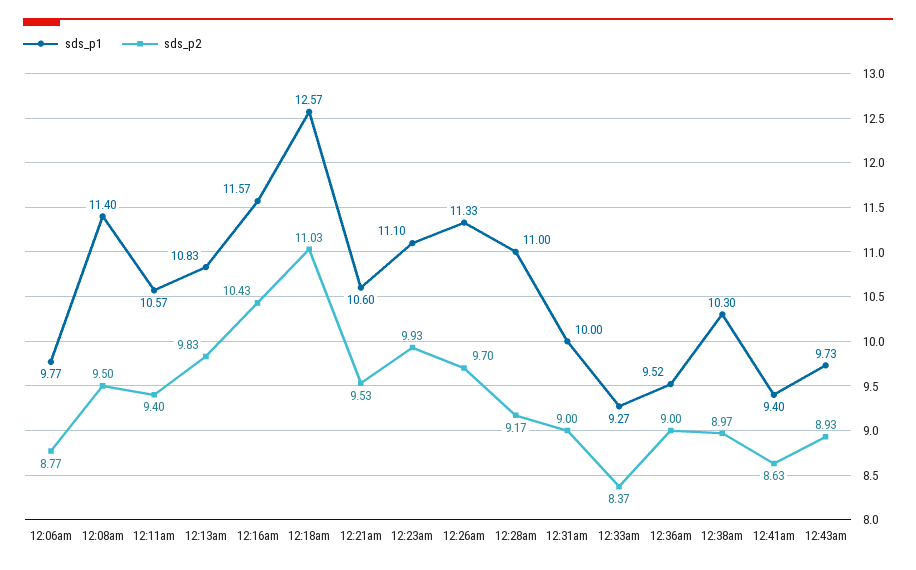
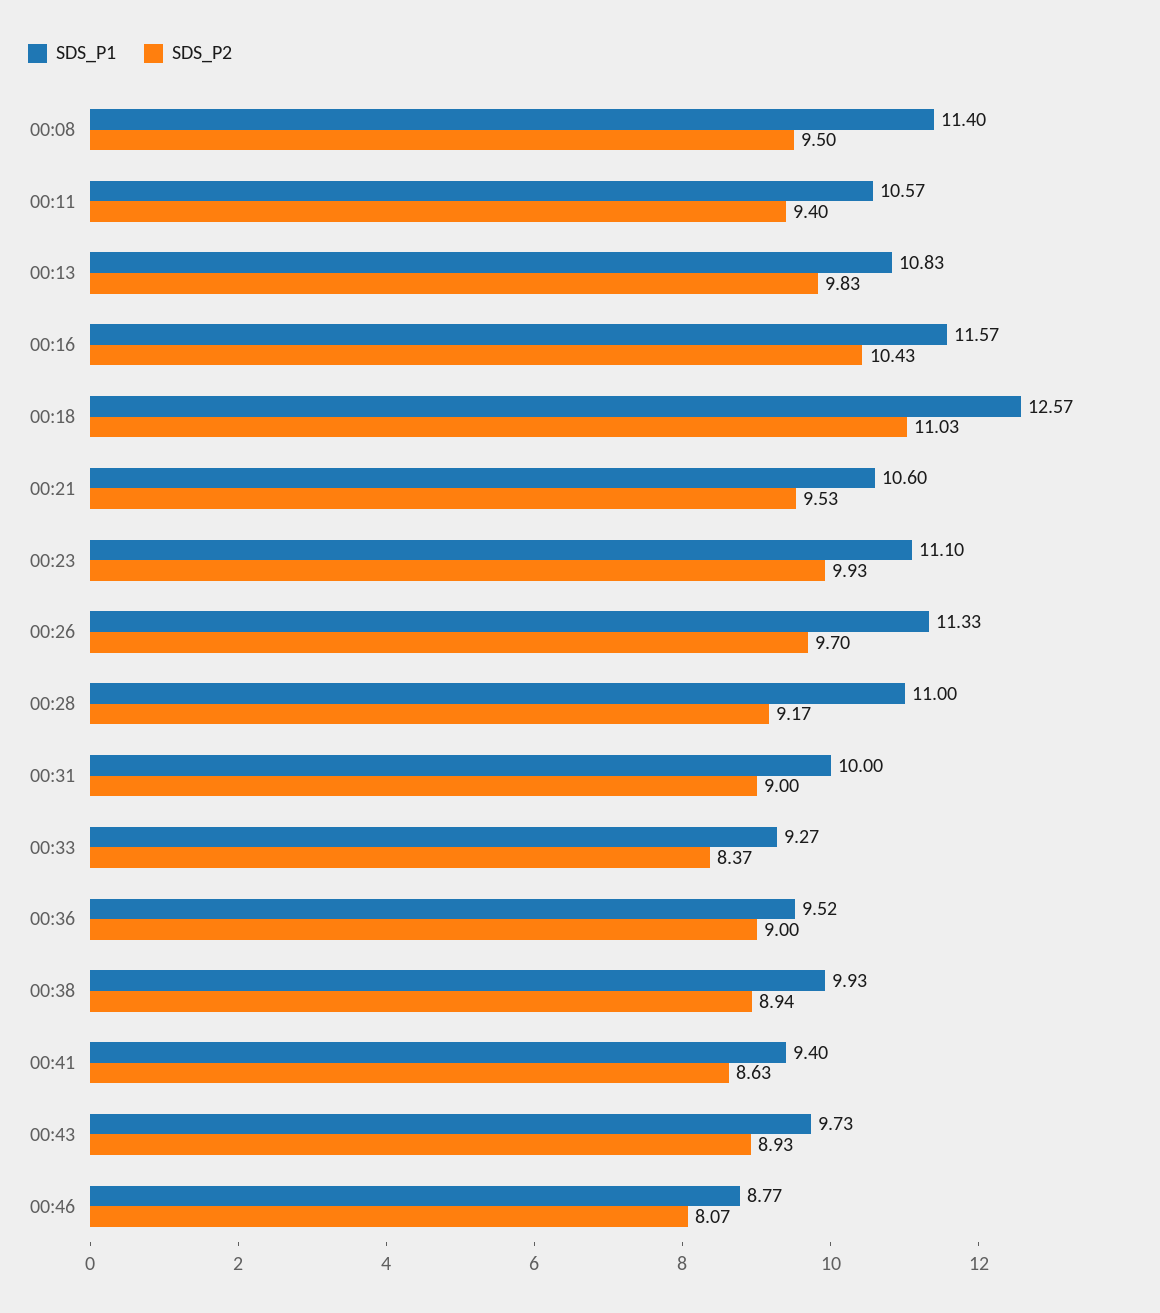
sds_p1, 12:06am: 9.77 -> none
sds_p2, 12:06am: 8.77 -> none
sds_p1, 12:38am: 10.3 -> 9.93
sds_p2, 12:38am: 8.97 -> 8.94
sds_p1, 00:46: none -> 8.77
sds_p2, 00:46: none -> 8.07

